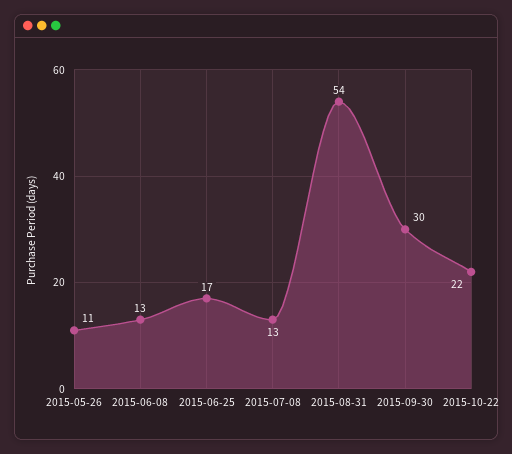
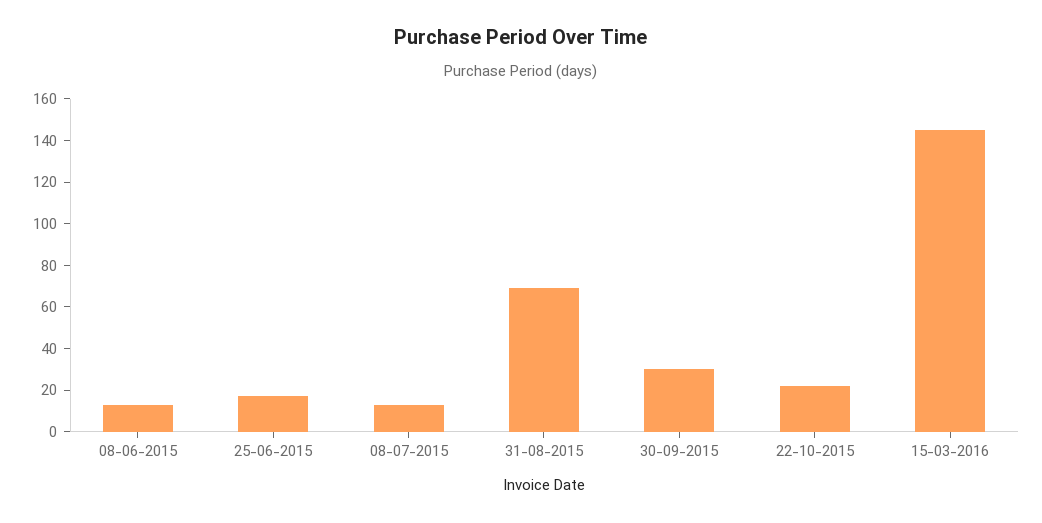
2015-05-26: 11 -> none
2015-08-31: 54 -> 70
15-03-2016: none -> 145

